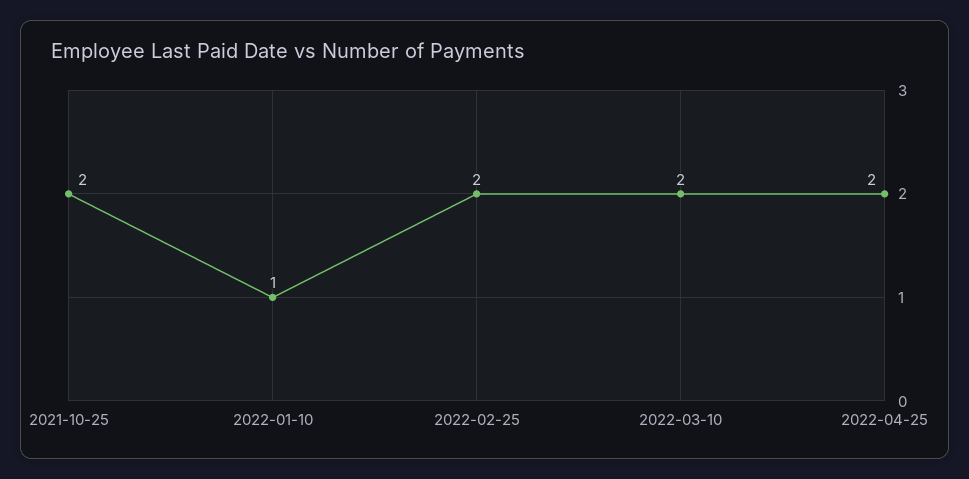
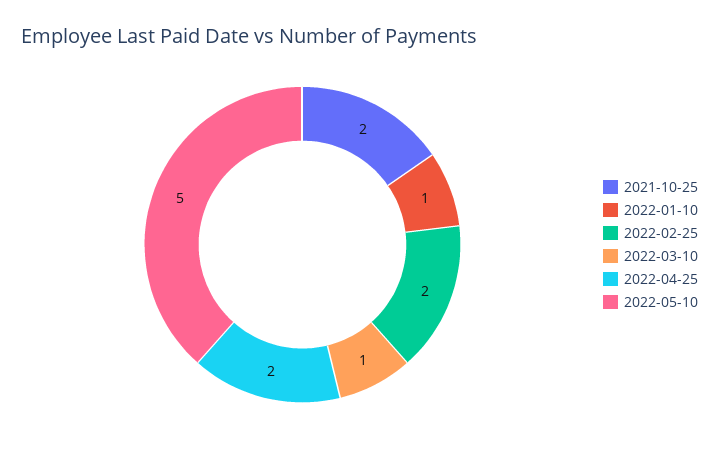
2022-03-10: 2 -> 1
2022-05-10: none -> 5

